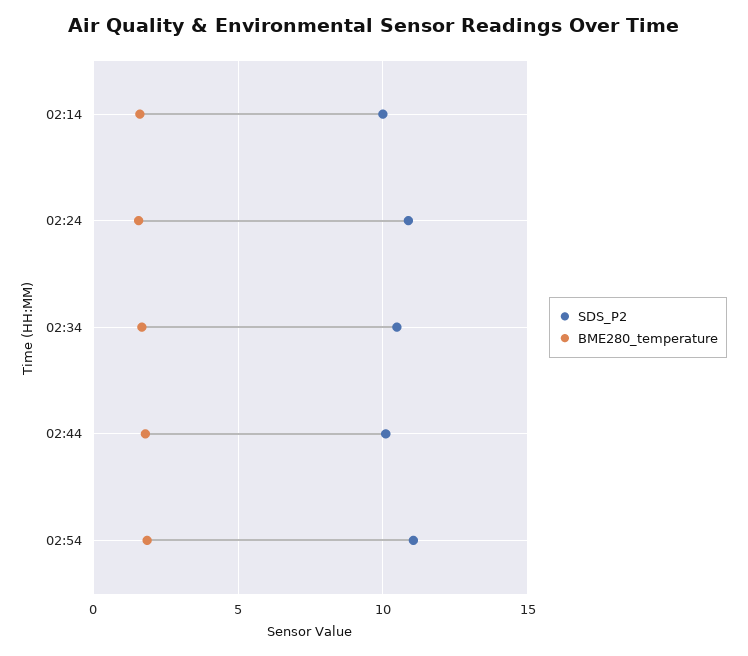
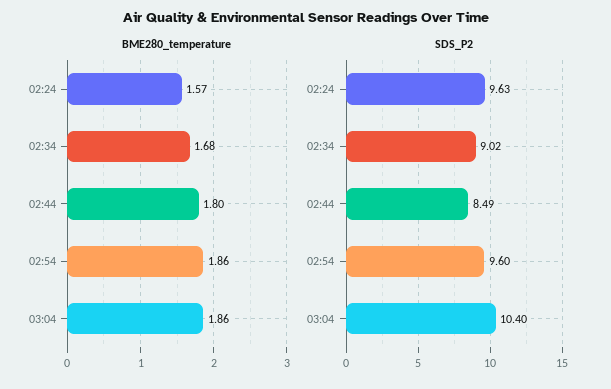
SDS_P2, 02:14: 10 -> none
BME280_temperature, 02:14: 1.5 -> none
SDS_P2, 02:24: 11 -> 9.63
SDS_P2, 02:34: 10.5 -> 9.02
SDS_P2, 02:44: 10 -> 8.49
SDS_P2, 02:54: 11 -> 9.6
BME280_temperature, 03:04: none -> 1.86
SDS_P2, 03:04: none -> 10.4

